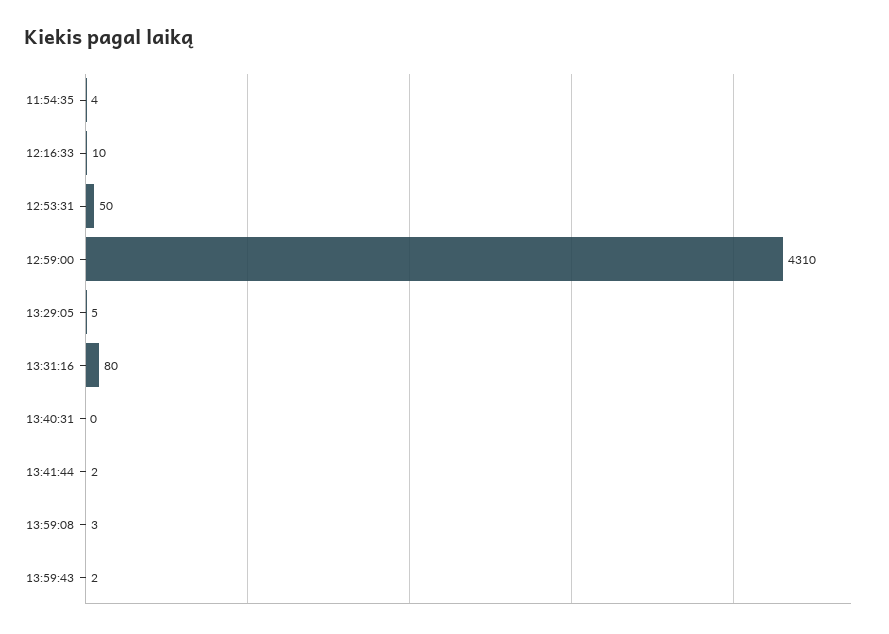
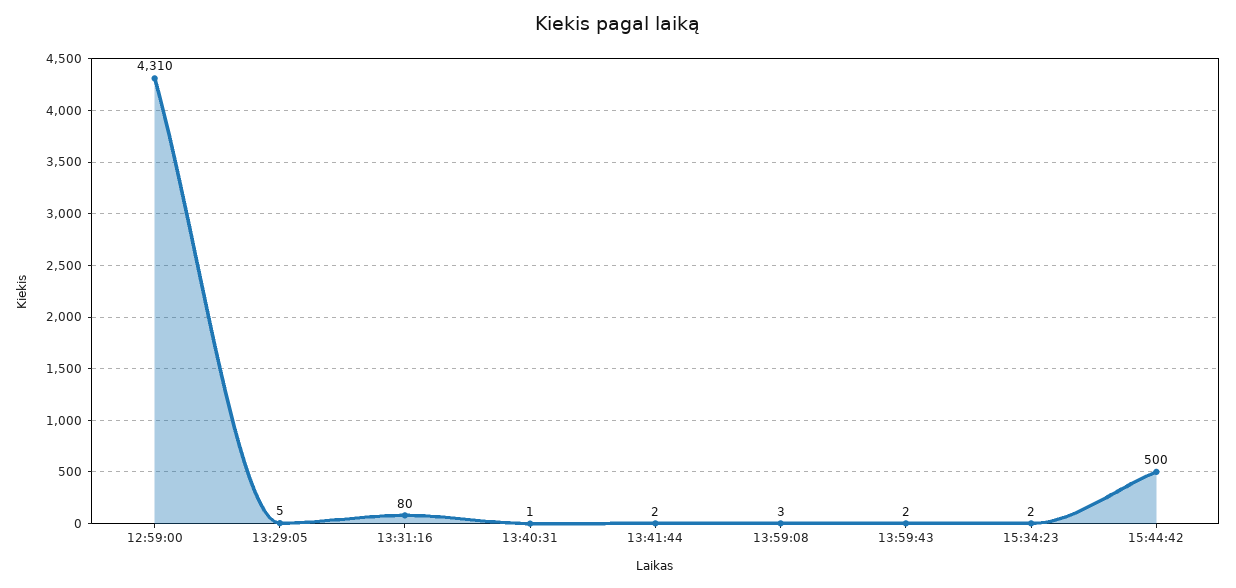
11:54:35: 4 -> none
12:16:33: 10 -> none
12:53:31: 50 -> none
13:40:31: 0 -> 1
15:34:23: none -> 2
15:44:42: none -> 500

